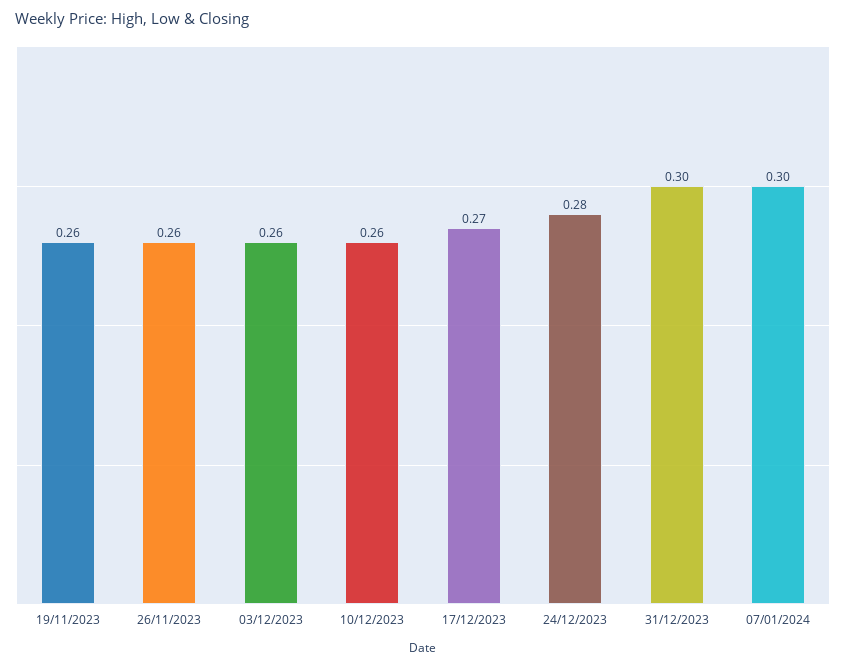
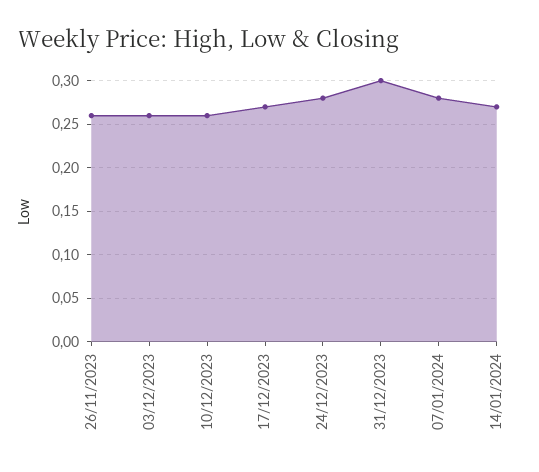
19/11/2023: 0.26 -> none
07/01/2024: 0.3 -> 0.28
14/01/2024: none -> 0.27

